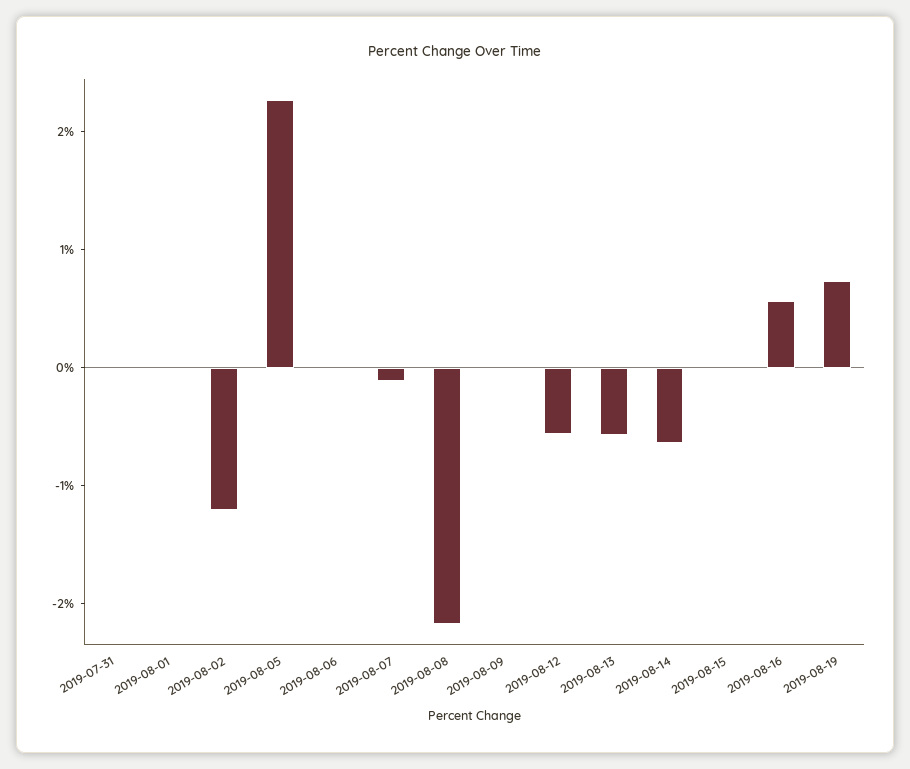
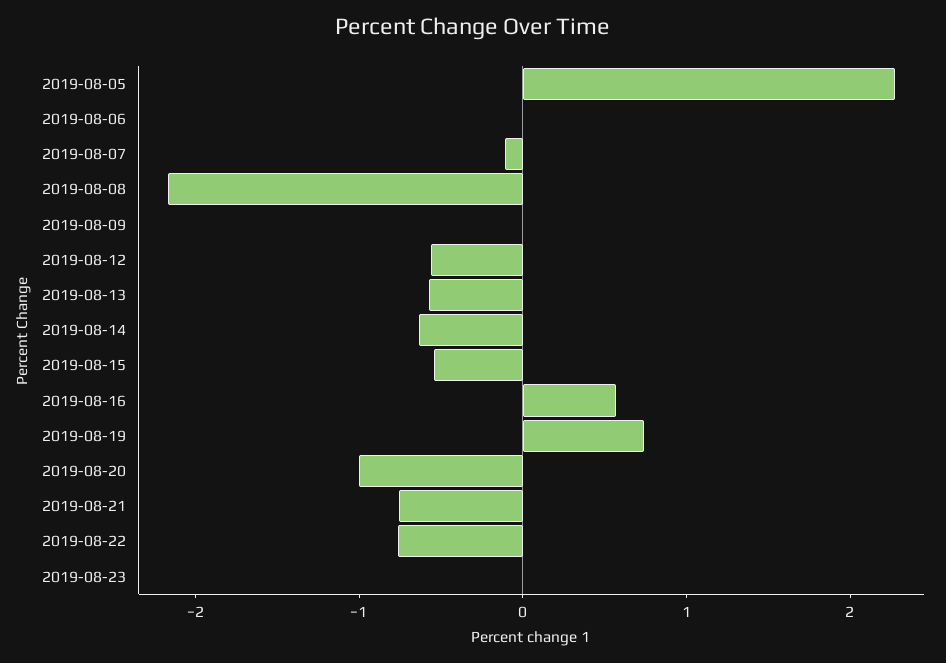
2019-07-31: 0 -> none
2019-08-01: 0 -> none
2019-08-02: -1.2 -> none
2019-08-15: 0 -> -0.6
2019-08-20: none -> -1
2019-08-21: none -> -0.8
2019-08-22: none -> -0.8
2019-08-23: none -> 0

